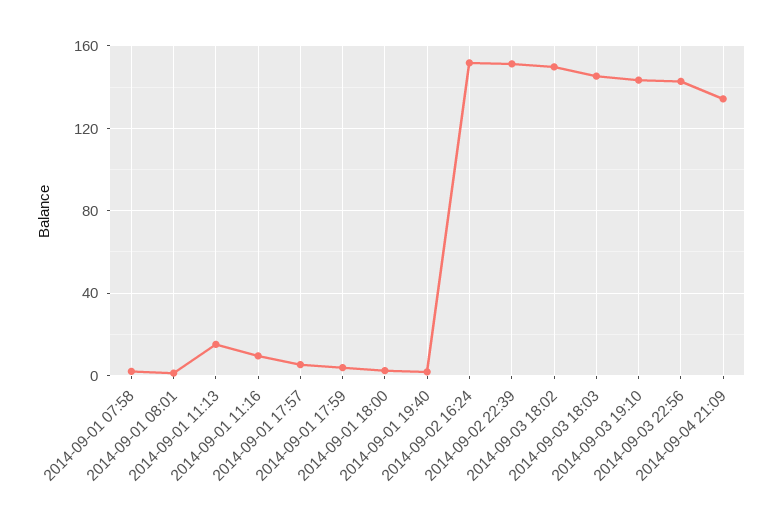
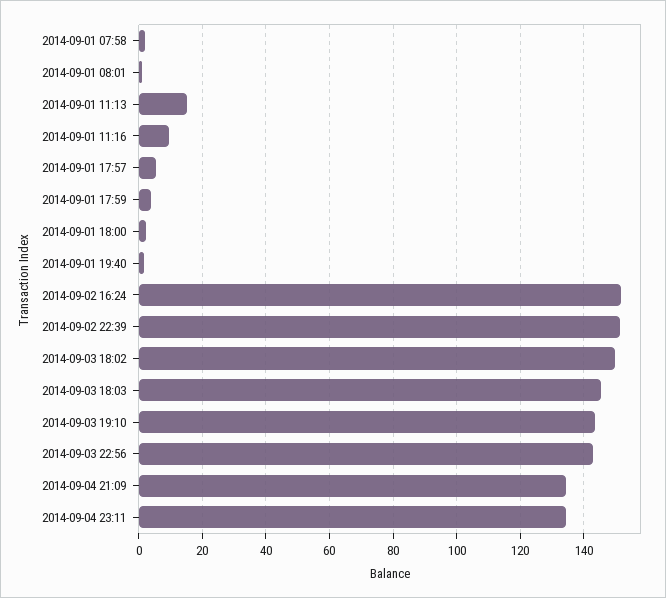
2014-09-04 23:11: none -> 134

